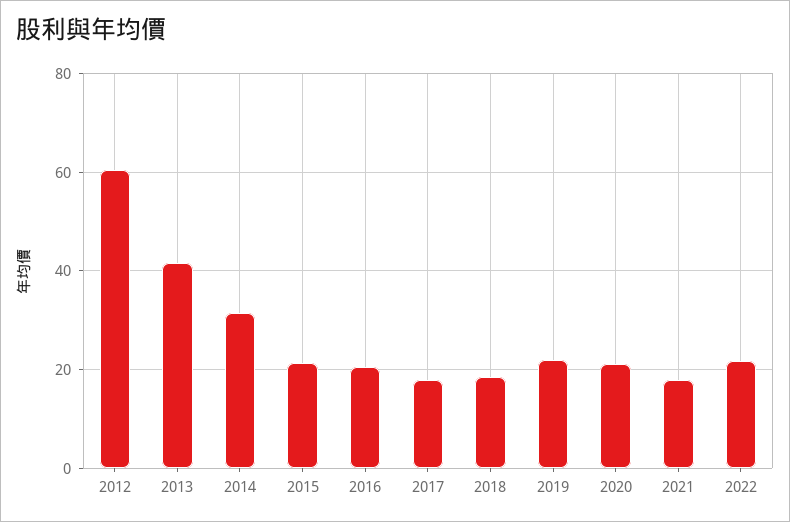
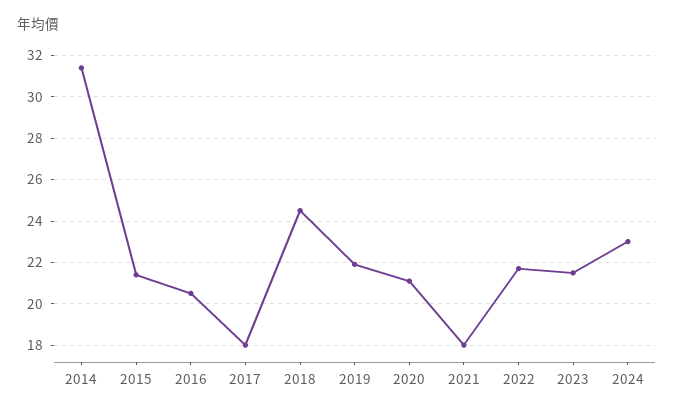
2012: 60 -> none
2013: 42 -> none
2018: 18 -> 24.5
2023: none -> 21.5
2024: none -> 23

